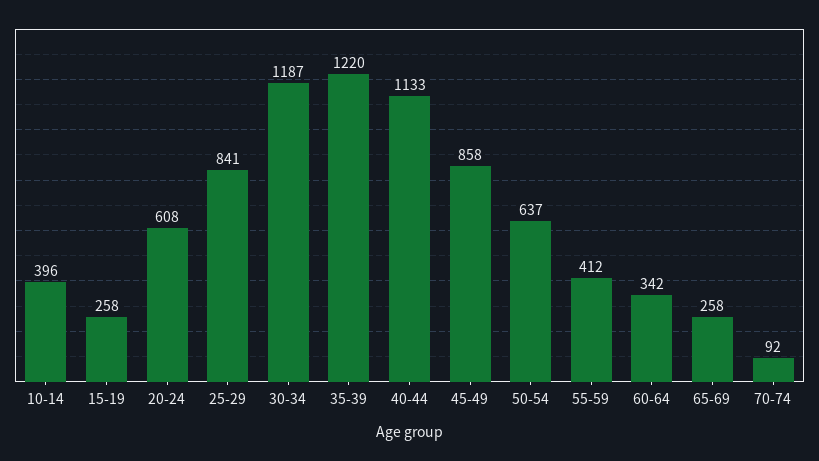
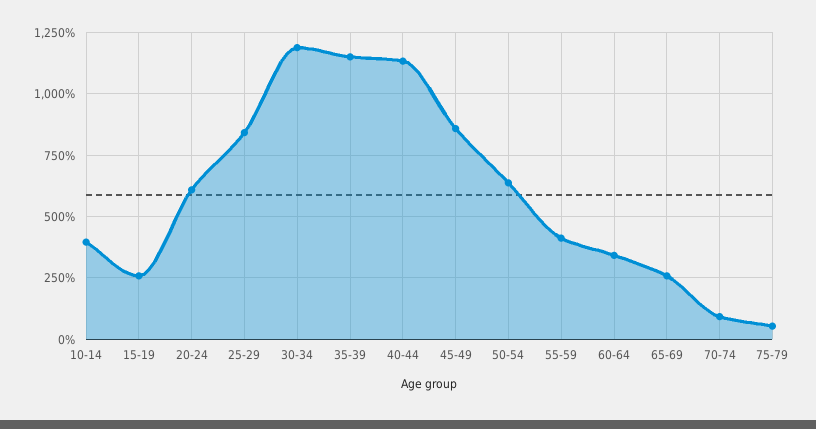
35-39: 1220 -> 1150
75-79: none -> 50

